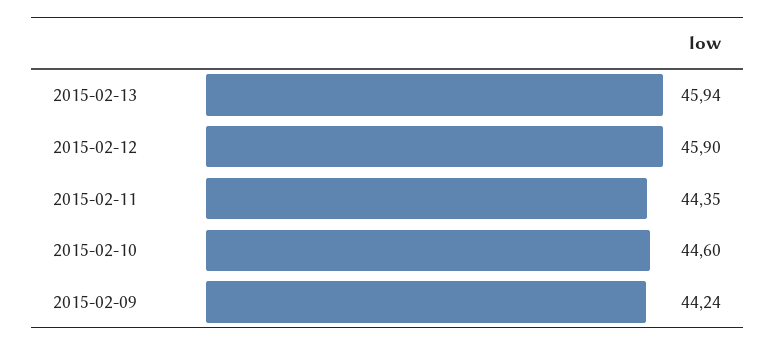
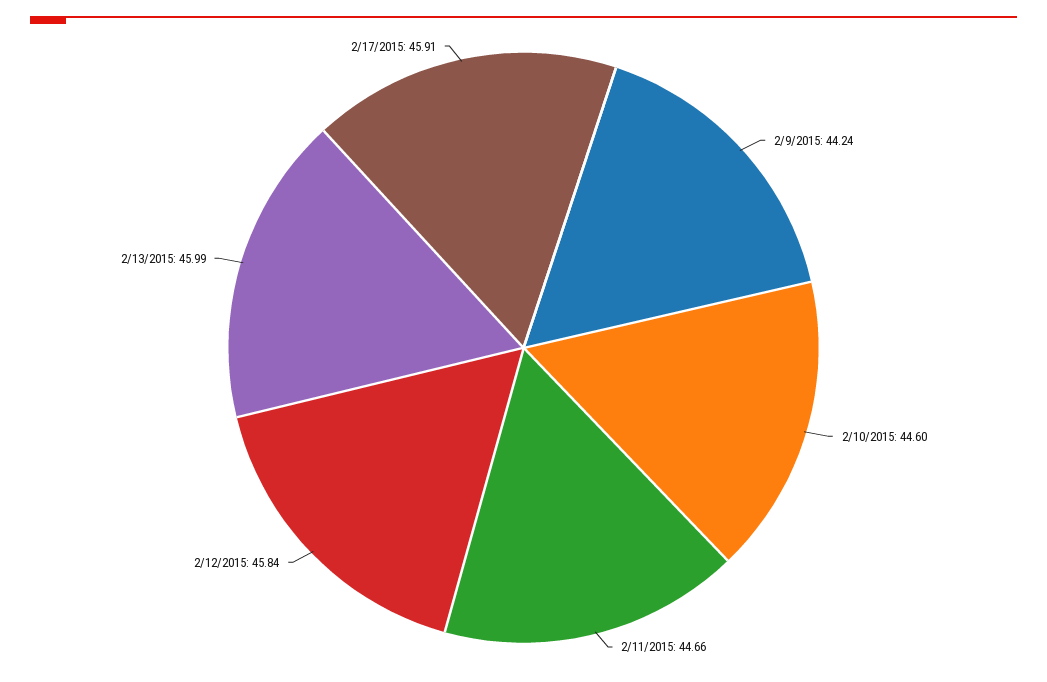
2015-02-13: 45.94 -> 45.99
2015-02-12: 45.9 -> 45.84
2015-02-11: 44.35 -> 44.66
2/17/2015: none -> 45.91

